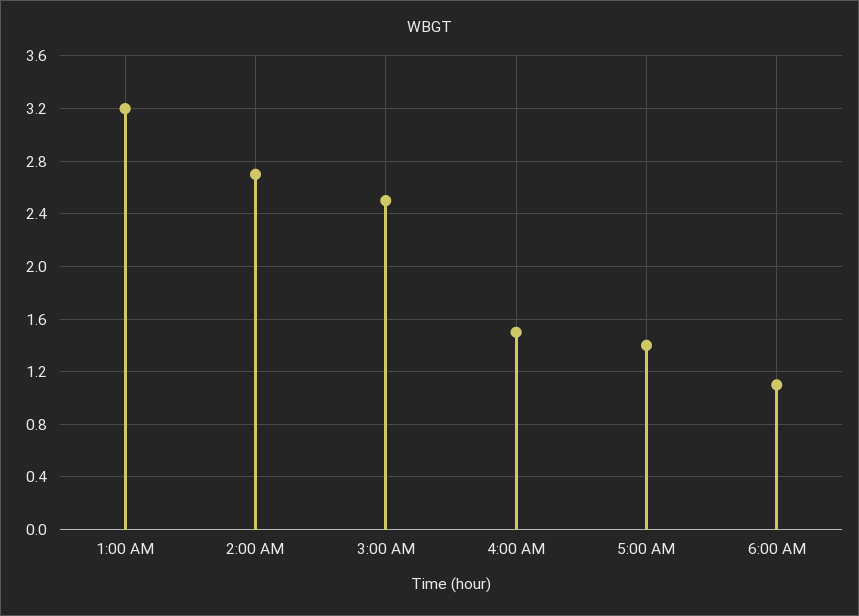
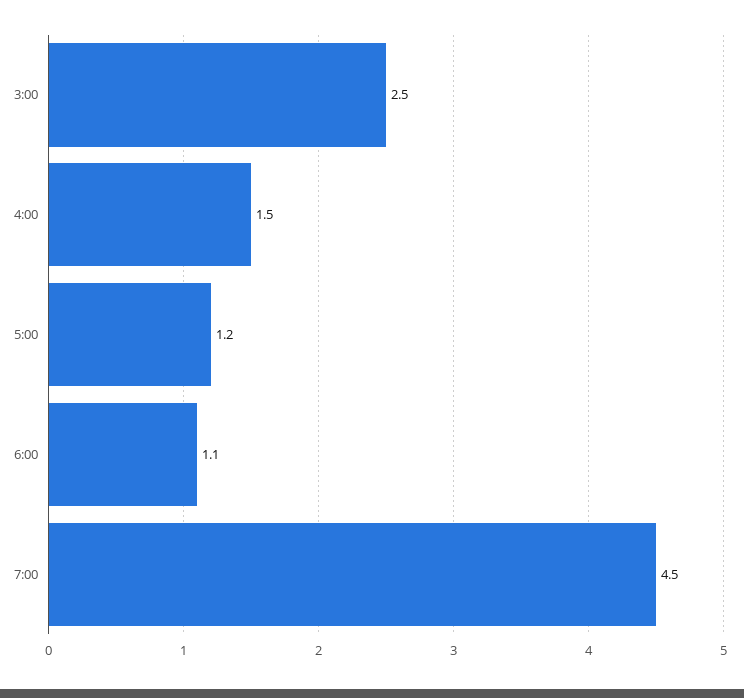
1:00 AM: 3.2 -> none
2:00 AM: 2.7 -> none
5:00 AM: 1.4 -> 1.2
7:00: none -> 4.5

